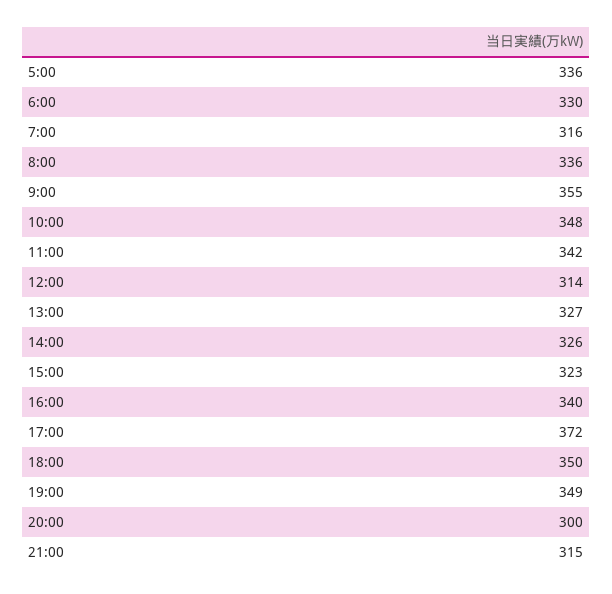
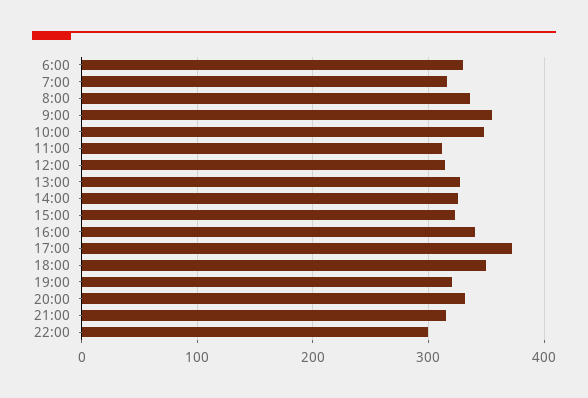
5:00: 336 -> none
11:00: 342 -> 310
19:00: 349 -> 320
20:00: 300 -> 330
22:00: none -> 300

